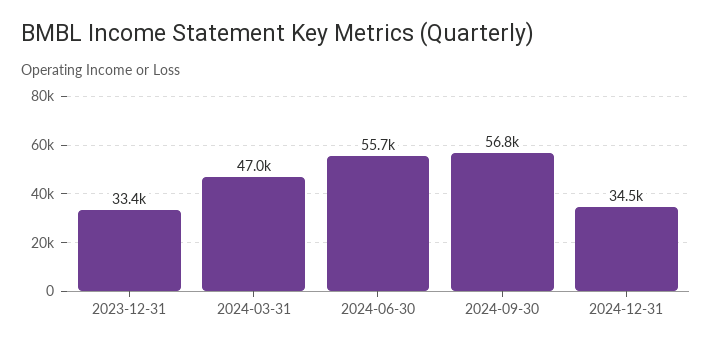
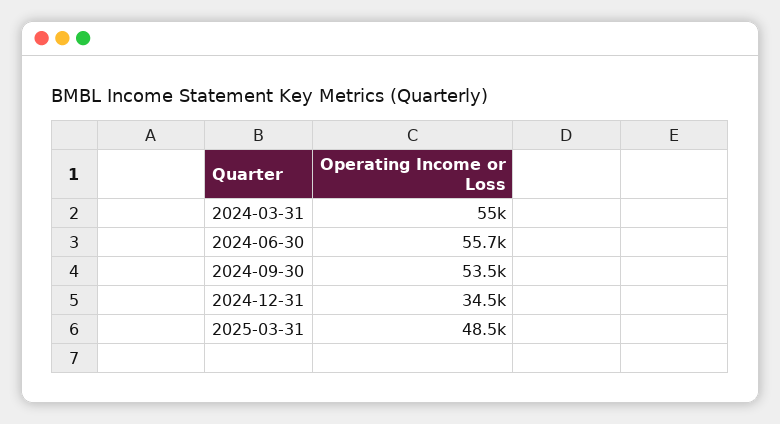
2023-12-31: 33400 -> none
2024-03-31: 47000 -> 55000
2024-09-30: 56800 -> 53500
2025-03-31: none -> 48500

